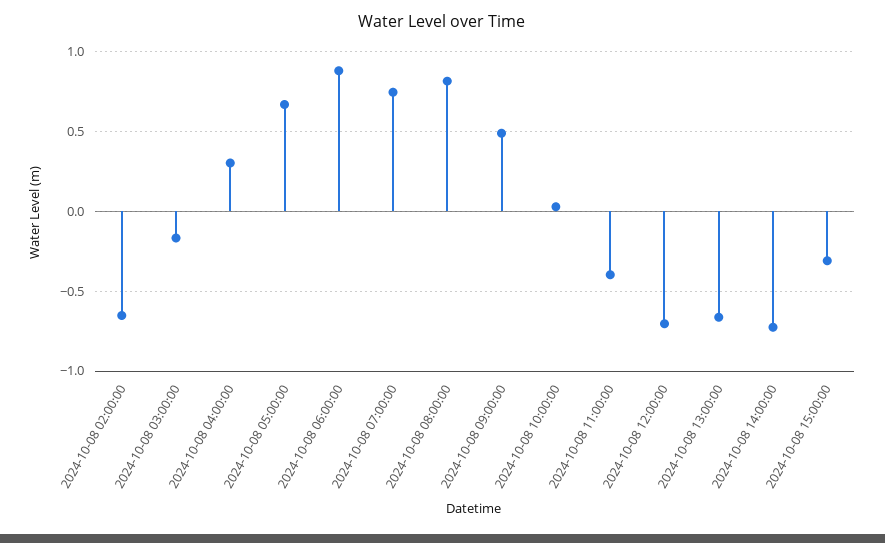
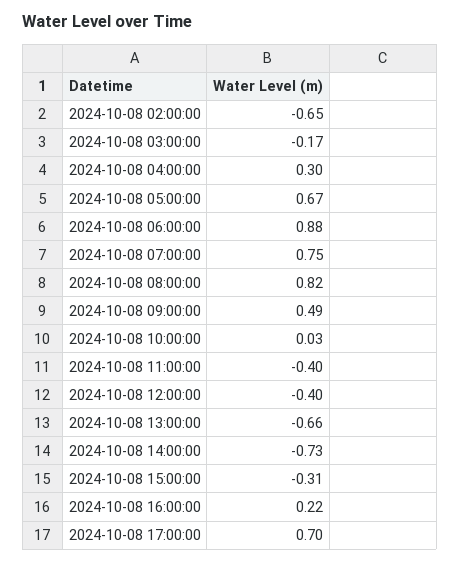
2024-10-08 12:00:00: -0.7 -> -0.4
2024-10-08 16:00:00: none -> 0.22
2024-10-08 17:00:00: none -> 0.7

